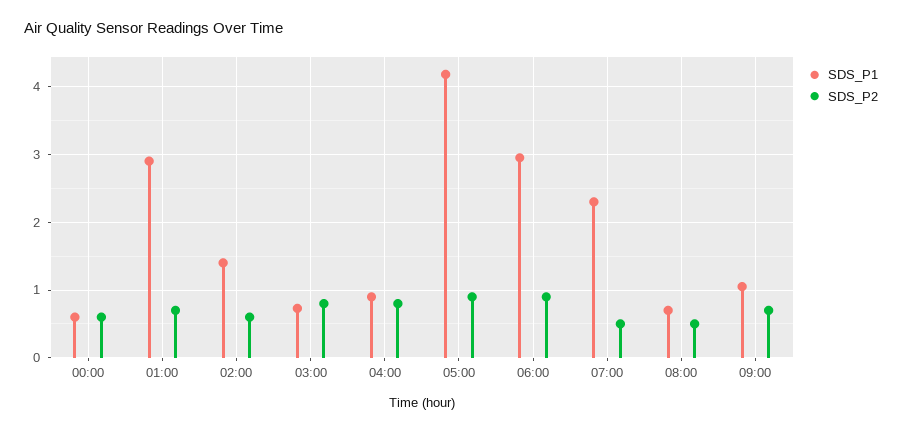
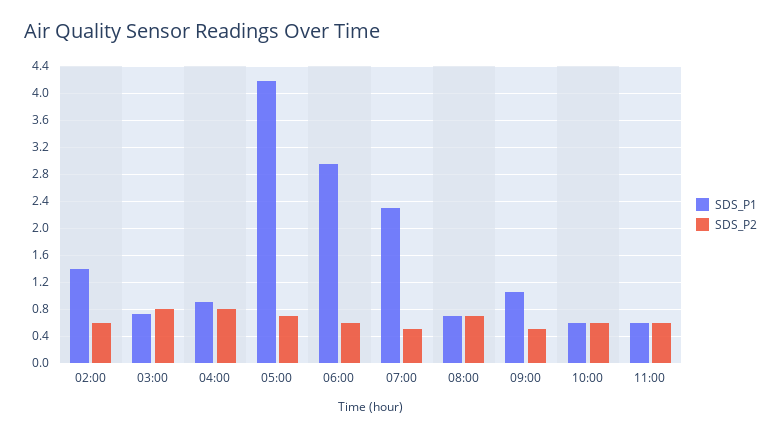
SDS_P1, 00:00: 0.6 -> none
SDS_P2, 00:00: 0.6 -> none
SDS_P1, 01:00: 2.9 -> none
SDS_P2, 01:00: 0.7 -> none
SDS_P2, 05:00: 0.9 -> 0.7
SDS_P2, 06:00: 0.9 -> 0.6
SDS_P2, 08:00: 0.5 -> 0.7
SDS_P2, 09:00: 0.7 -> 0.5
SDS_P1, 10:00: none -> 0.6
SDS_P2, 10:00: none -> 0.6
SDS_P1, 11:00: none -> 0.6
SDS_P2, 11:00: none -> 0.6

